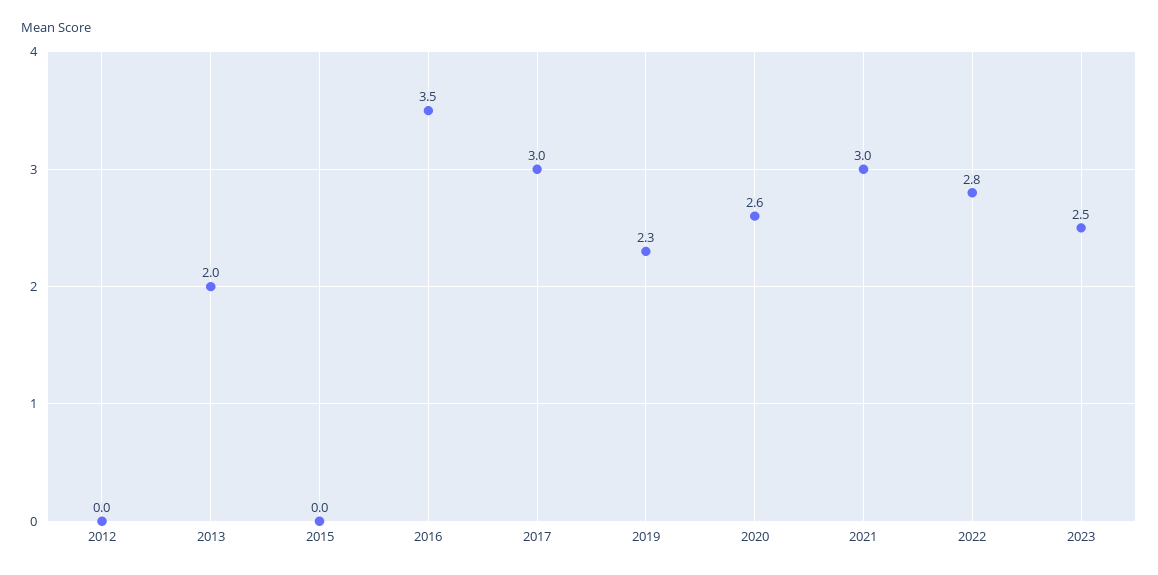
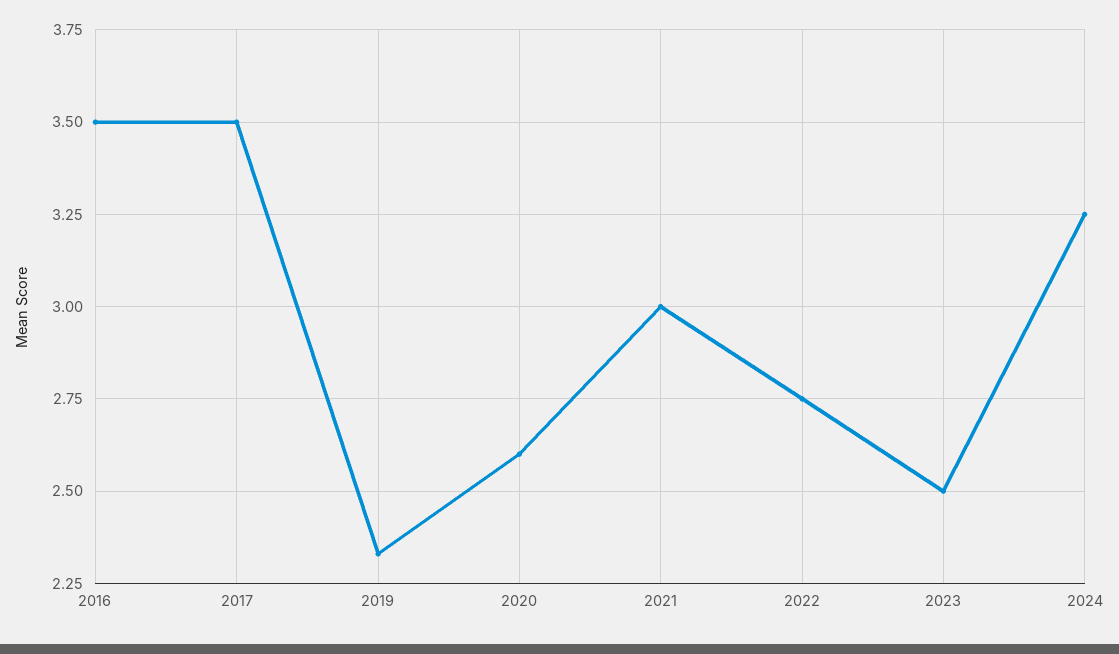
2012: 0 -> none
2013: 2 -> none
2015: 0 -> none
2017: 3 -> 3.5
2024: none -> 3.25

